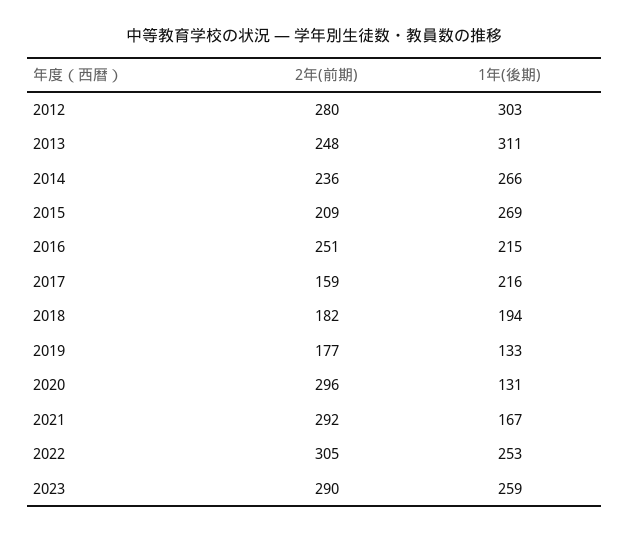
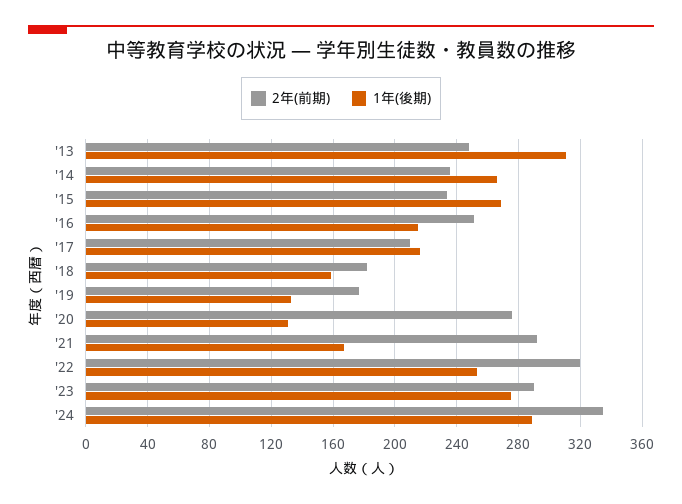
2年(前期), 2012: 280 -> none
1年(後期), 2012: 303 -> none
2年(前期), 2015: 209 -> 235
2年(前期), 2017: 159 -> 210
1年(後期), 2018: 194 -> 160
2年(前期), 2020: 296 -> 275
2年(前期), 2022: 305 -> 320
1年(後期), 2023: 259 -> 275
2年(前期), '24: none -> 335
1年(後期), '24: none -> 290

